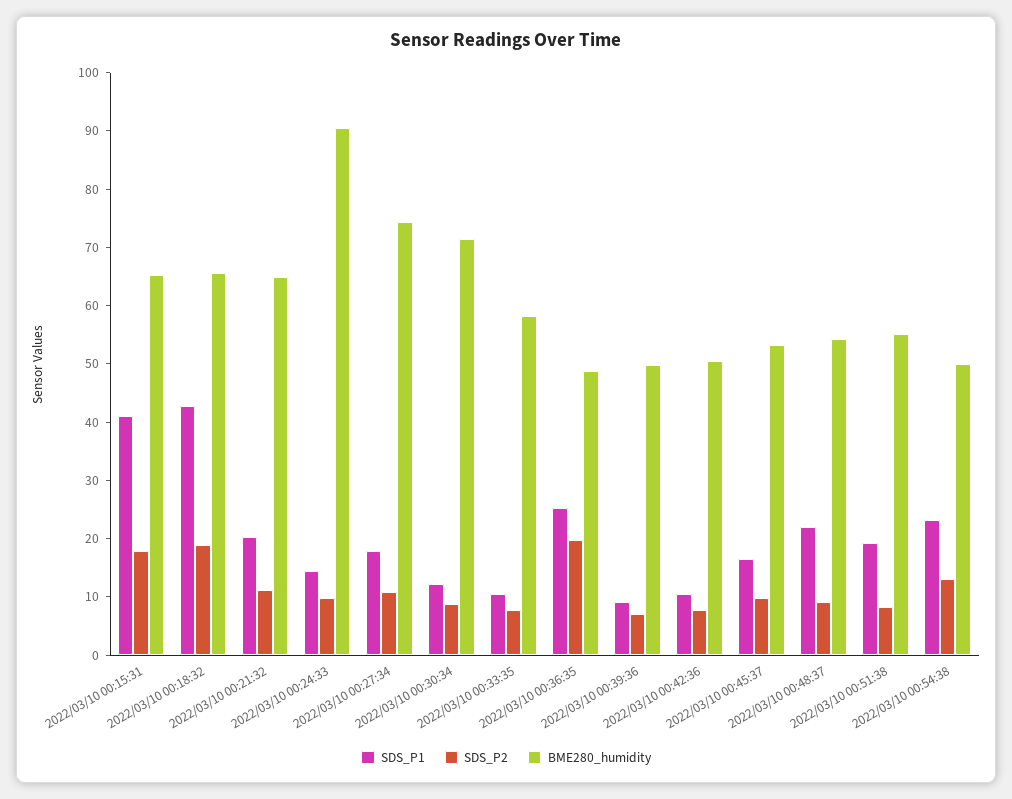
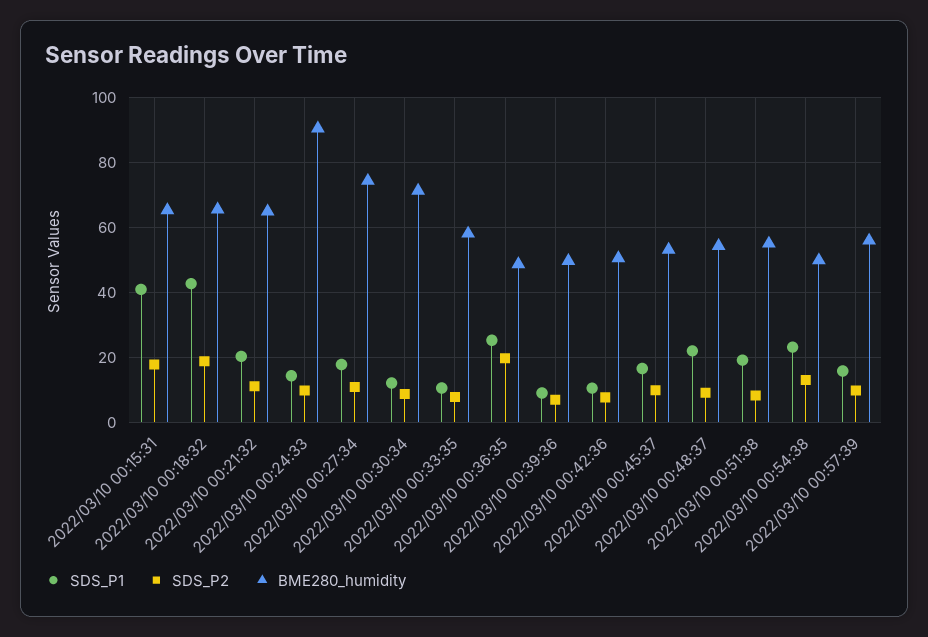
SDS_P1, 2022/03/10 00:57:39: none -> 16
SDS_P2, 2022/03/10 00:57:39: none -> 10
BME280_humidity, 2022/03/10 00:57:39: none -> 56

